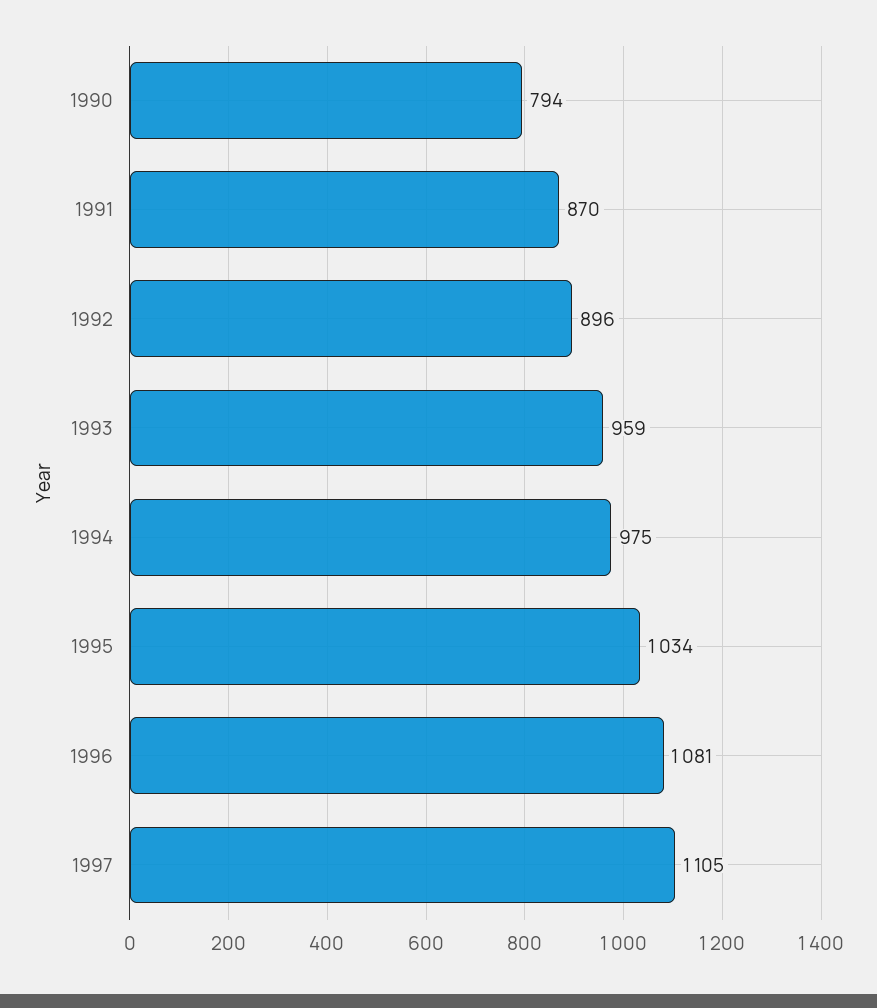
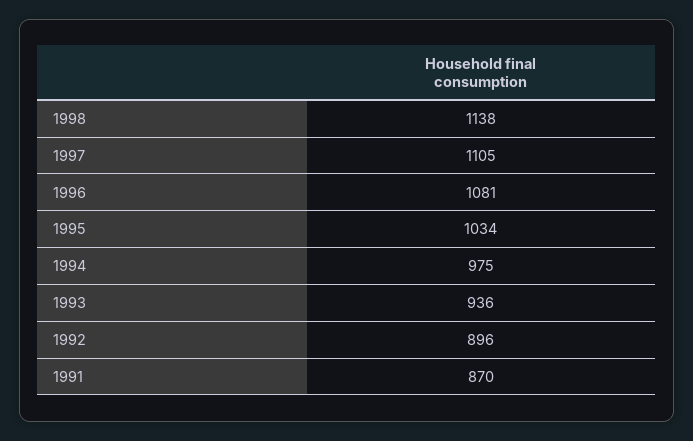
1990: 794 -> none
1993: 959 -> 936
1998: none -> 1138

